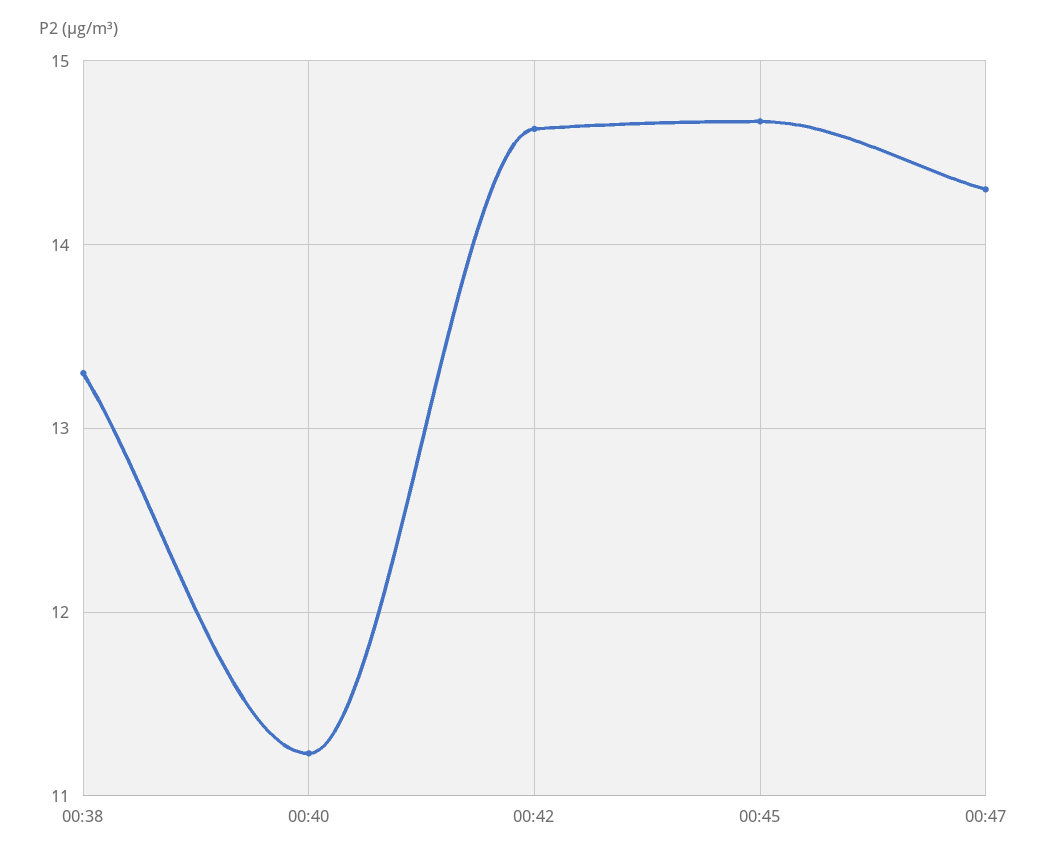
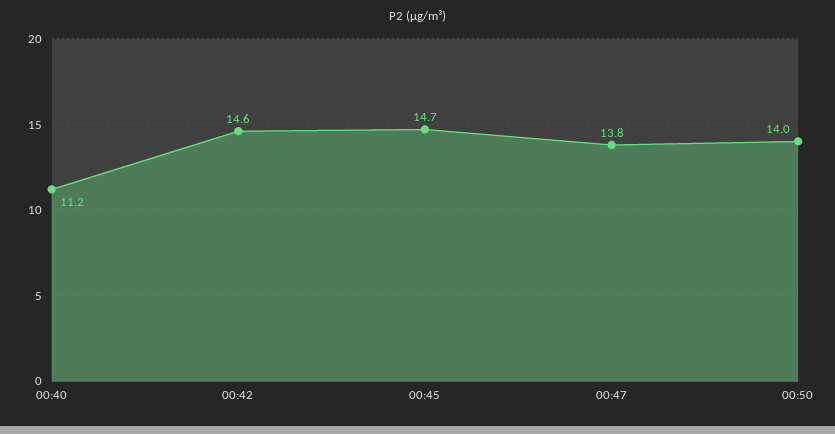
00:38: 13.3 -> none
00:47: 14.3 -> 13.8
00:50: none -> 14

